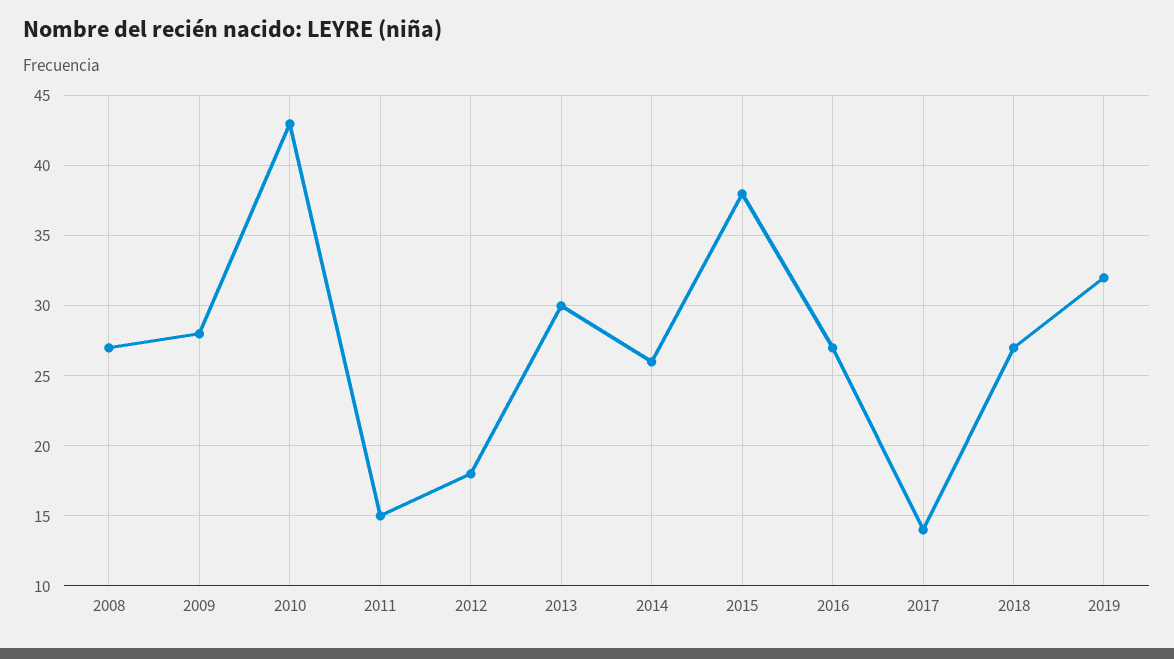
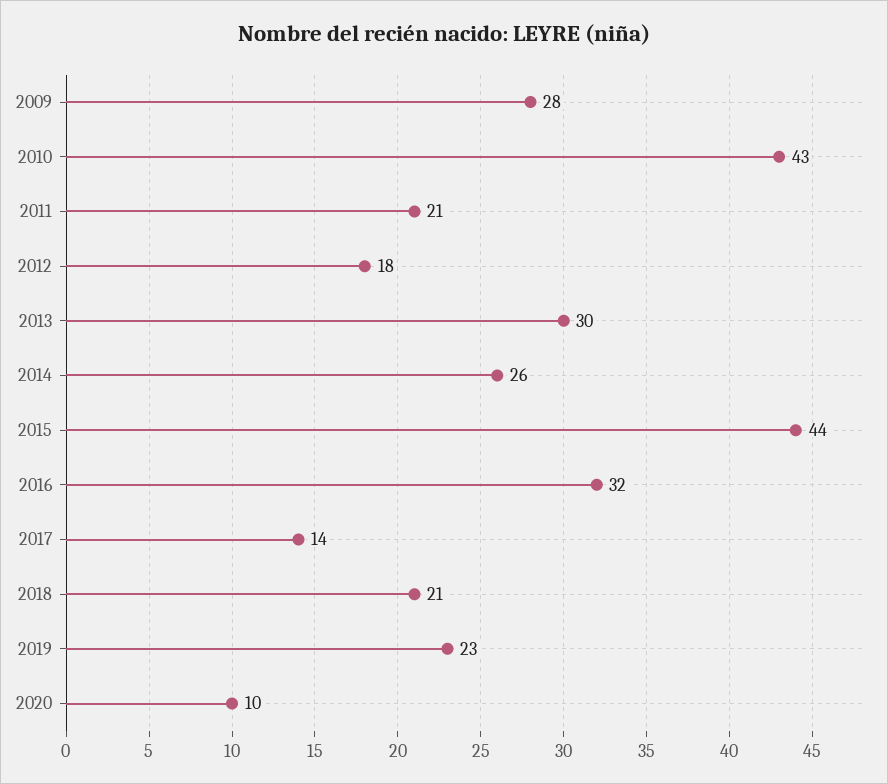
2008: 27 -> none
2011: 15 -> 21
2015: 38 -> 44
2016: 27 -> 32
2018: 27 -> 21
2019: 32 -> 23
2020: none -> 10

